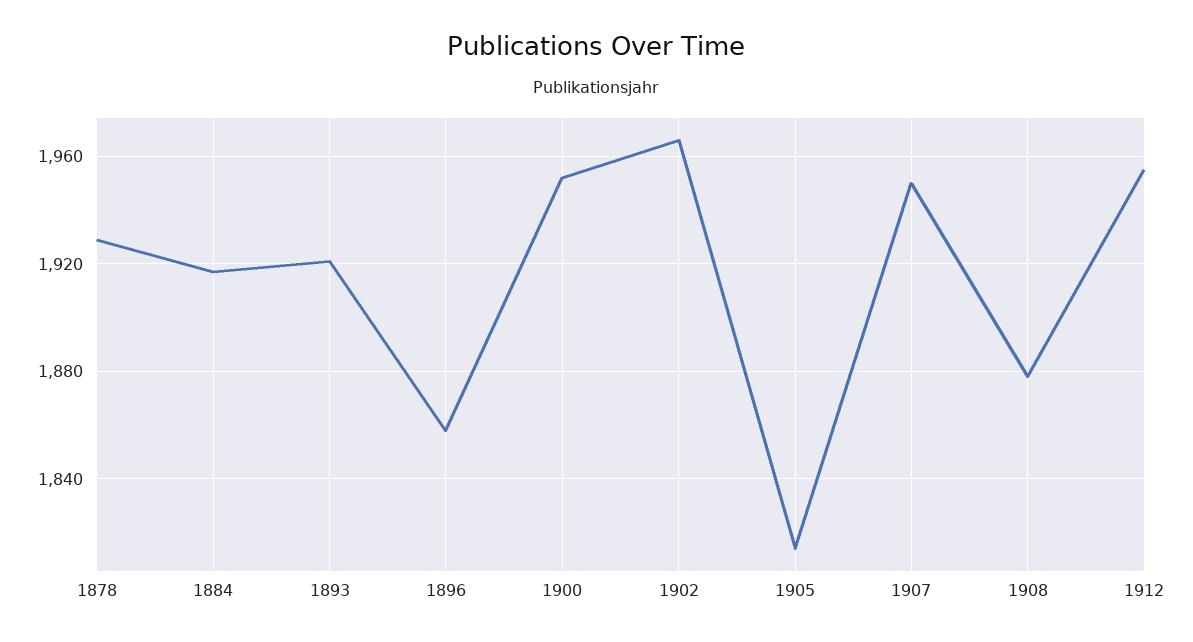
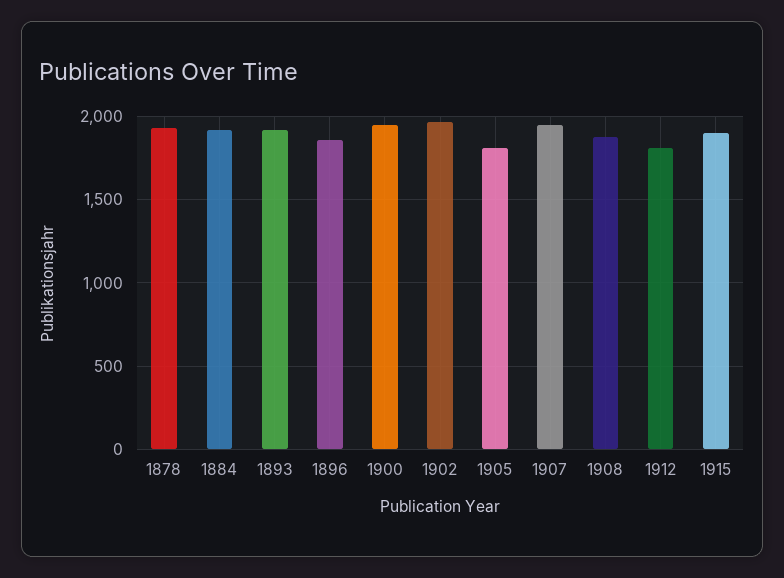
1912: 1955 -> 1800
1915: none -> 1900

